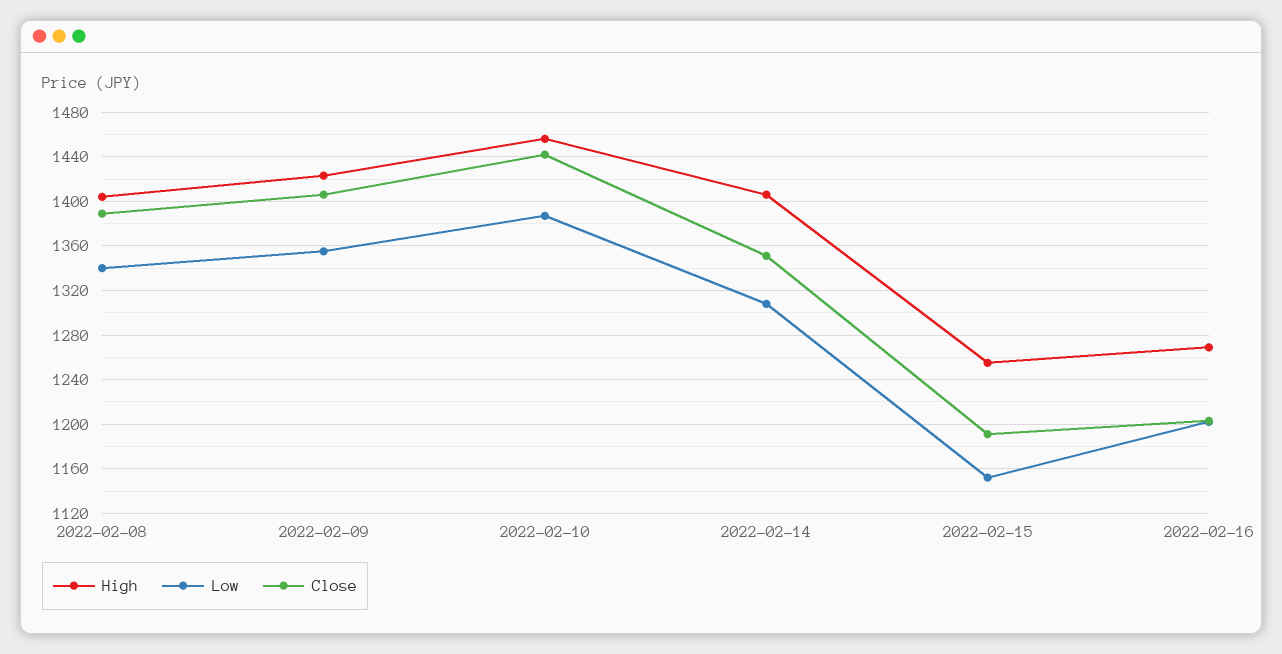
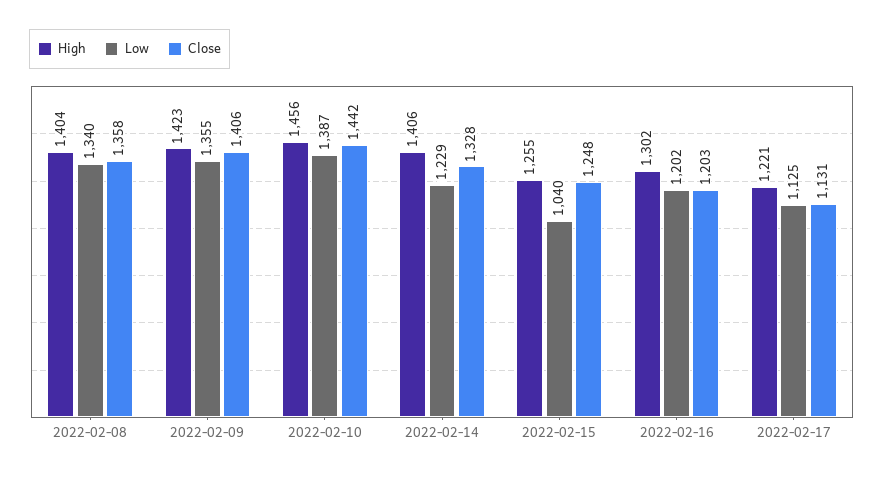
Close, 2022-02-08: 1390 -> 1358
Low, 2022-02-14: 1310 -> 1229
Close, 2022-02-14: 1350 -> 1328
Low, 2022-02-15: 1150 -> 1040
Close, 2022-02-15: 1190 -> 1248
High, 2022-02-16: 1270 -> 1302
High, 2022-02-17: none -> 1221
Low, 2022-02-17: none -> 1125
Close, 2022-02-17: none -> 1131

